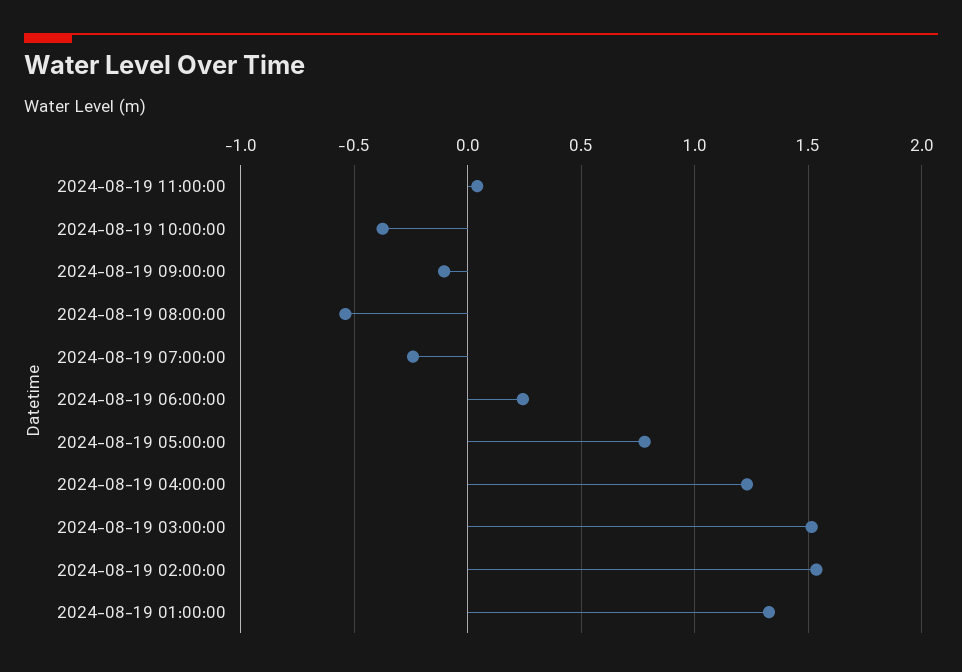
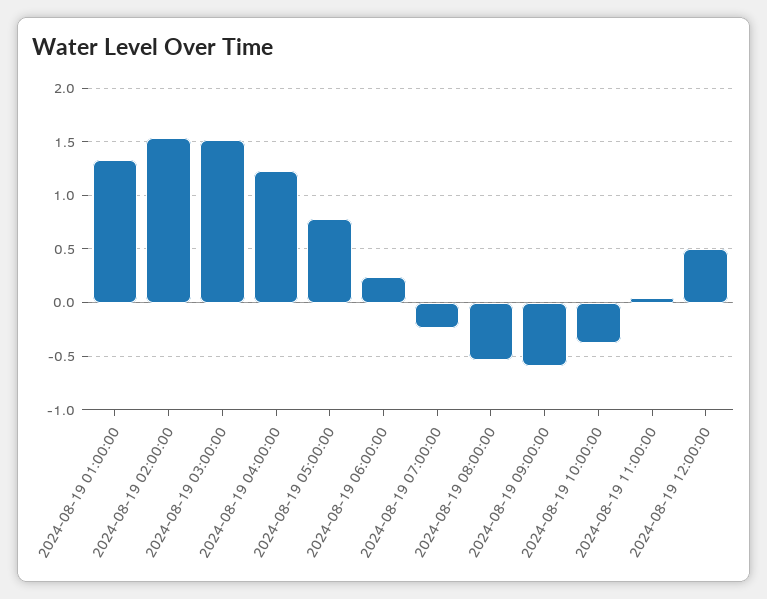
2024-08-19 09:00:00: -0.1 -> -0.6
2024-08-19 12:00:00: none -> 0.5

